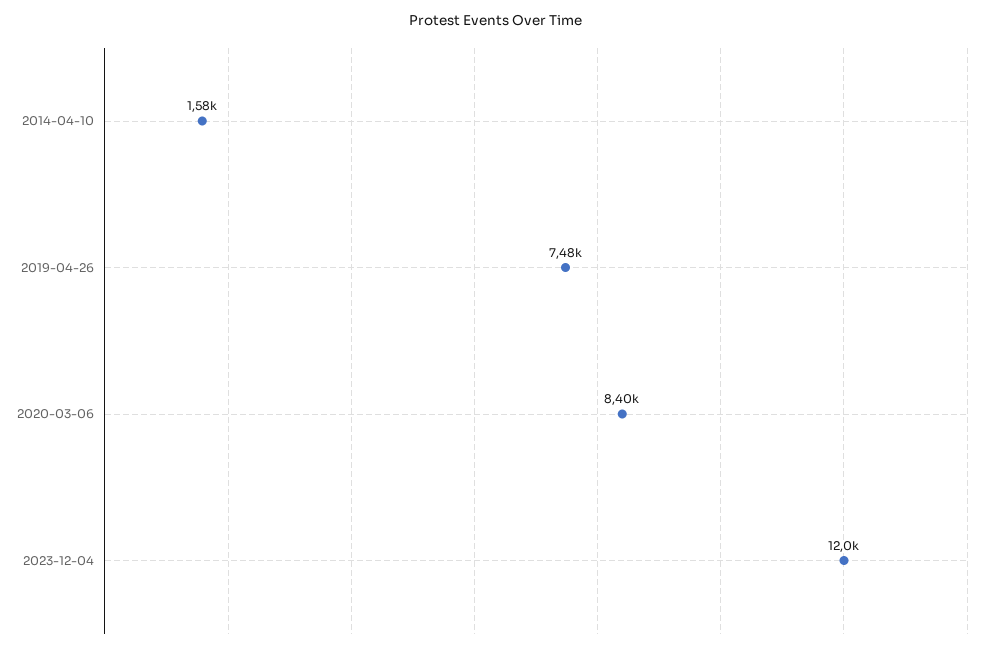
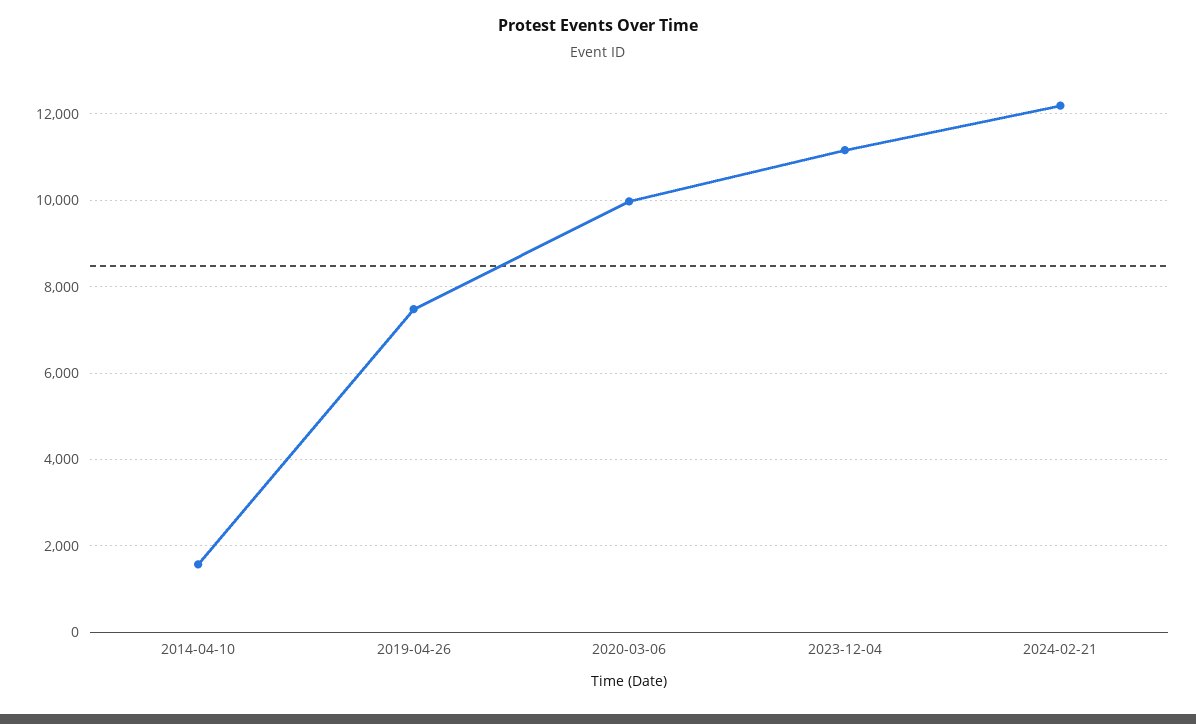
2020-03-06: 8400 -> 10000
2023-12-04: 12000 -> 11200
2024-02-21: none -> 12200

